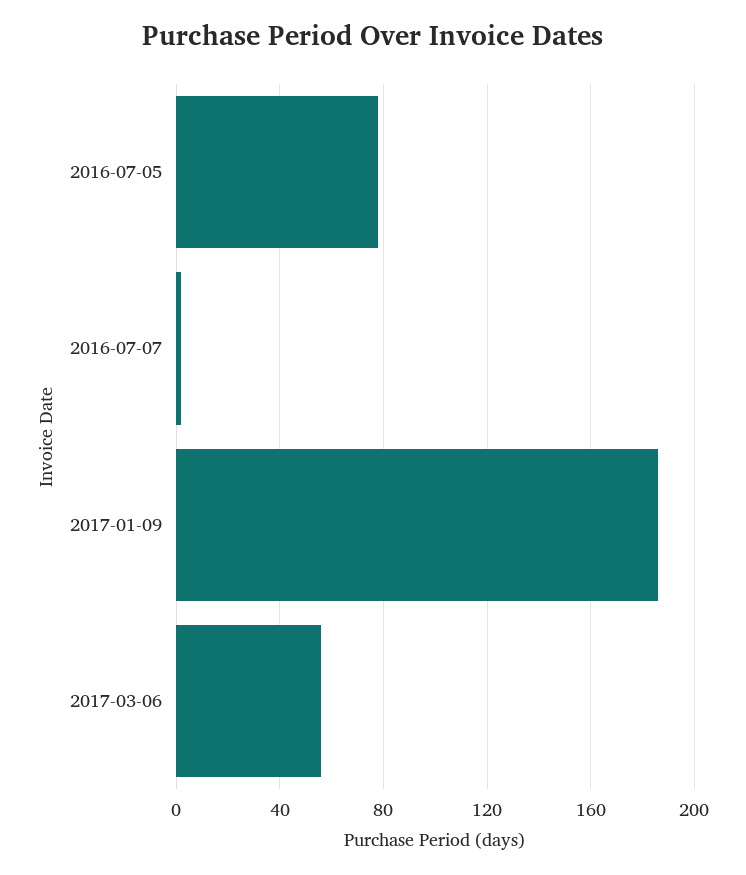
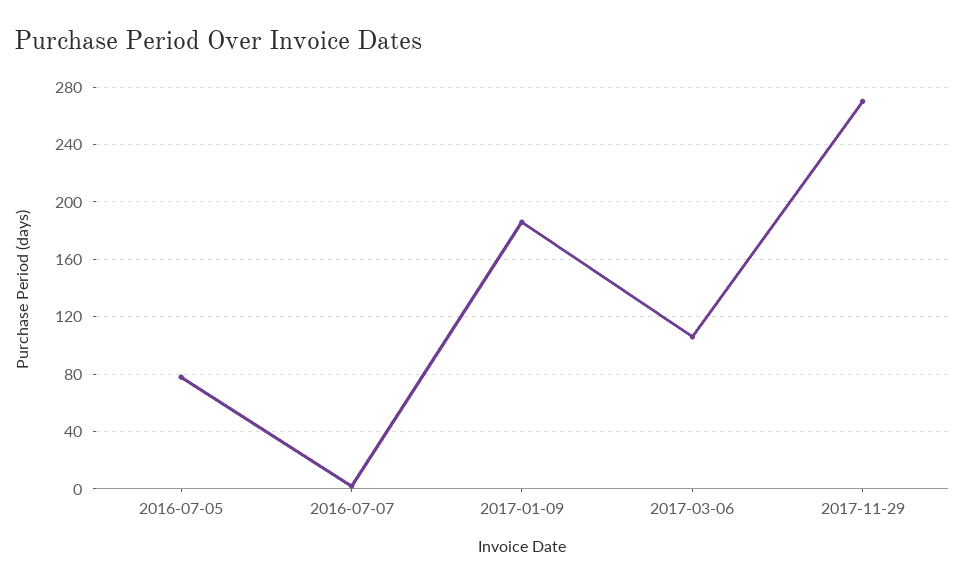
2017-03-06: 55 -> 105
2017-11-29: none -> 270

